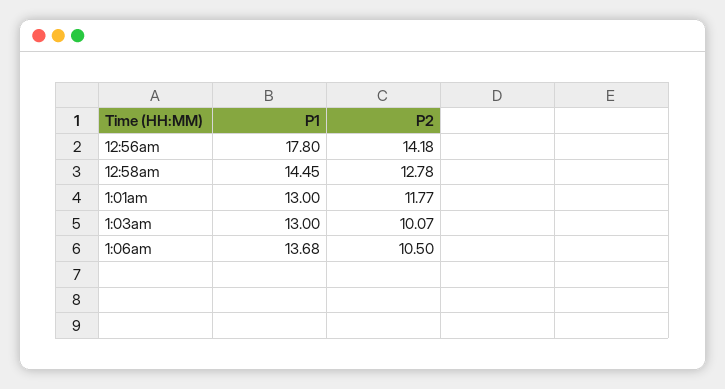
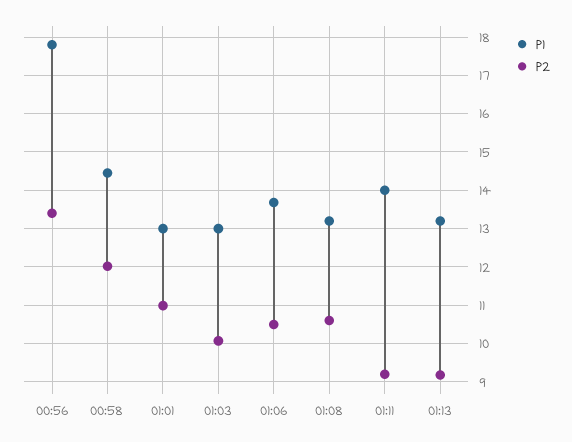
P2, 12:56am: 14.18 -> 13.4
P2, 12:58am: 12.78 -> 12
P2, 1:01am: 11.77 -> 11
P1, 01:08: none -> 13.2
P2, 01:08: none -> 10.6
P1, 01:11: none -> 14
P2, 01:11: none -> 9.2
P1, 01:13: none -> 13.2
P2, 01:13: none -> 9.2

